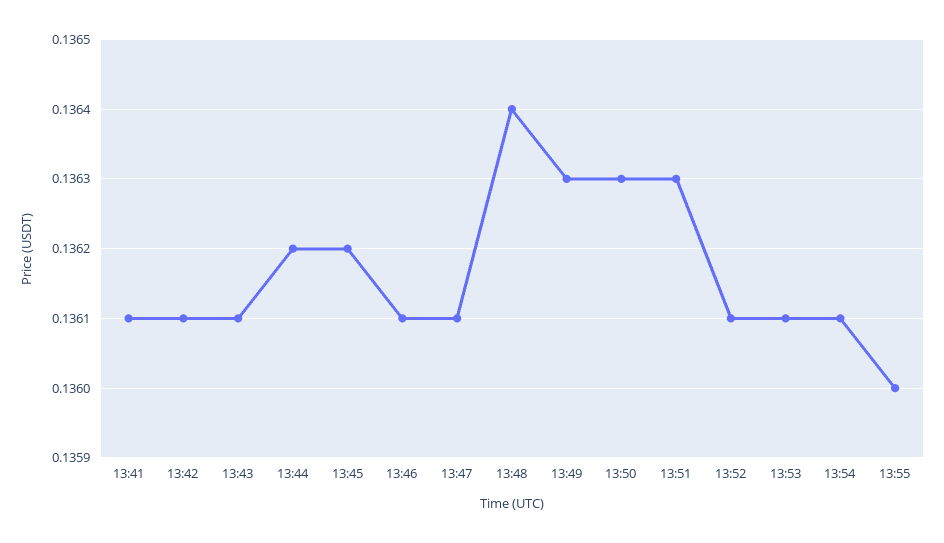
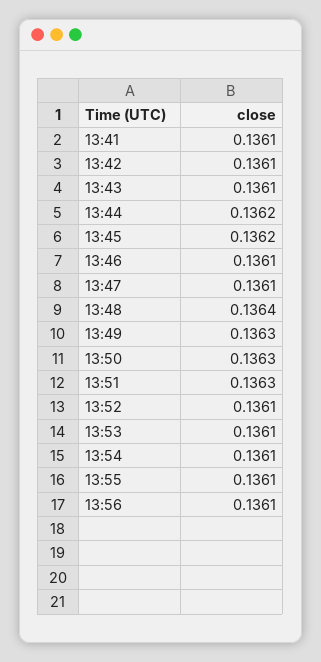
13:55: 0.136 -> 0.1361
13:56: none -> 0.1361

